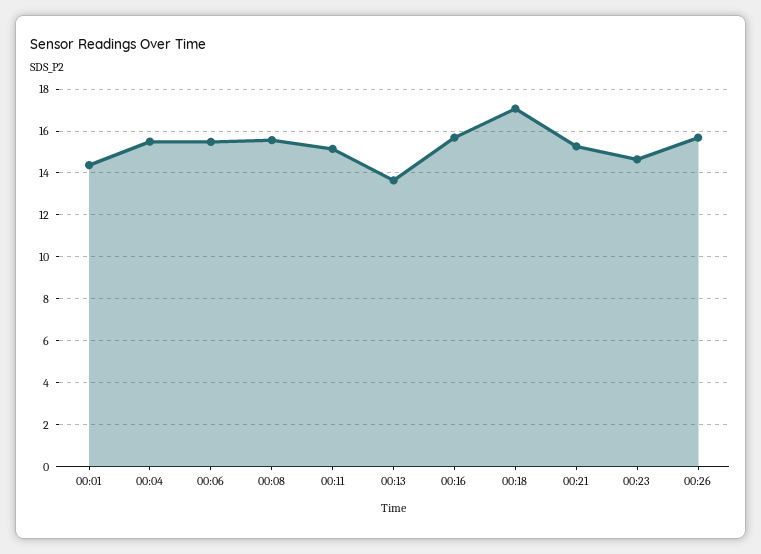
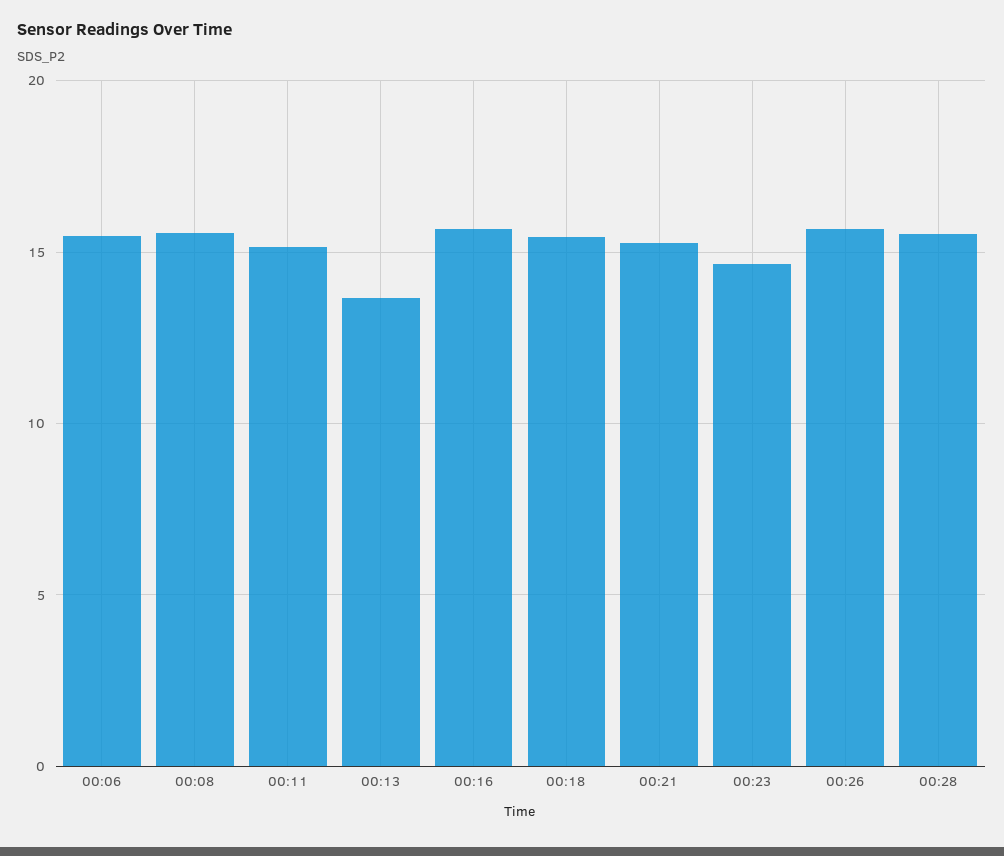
00:01: 14.5 -> none
00:04: 15.5 -> none
00:18: 17 -> 15.5
00:28: none -> 15.5

